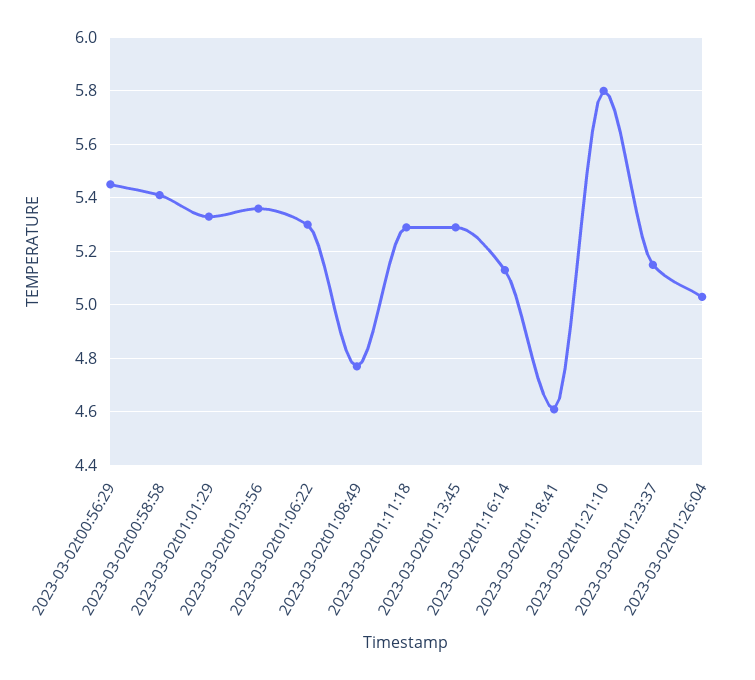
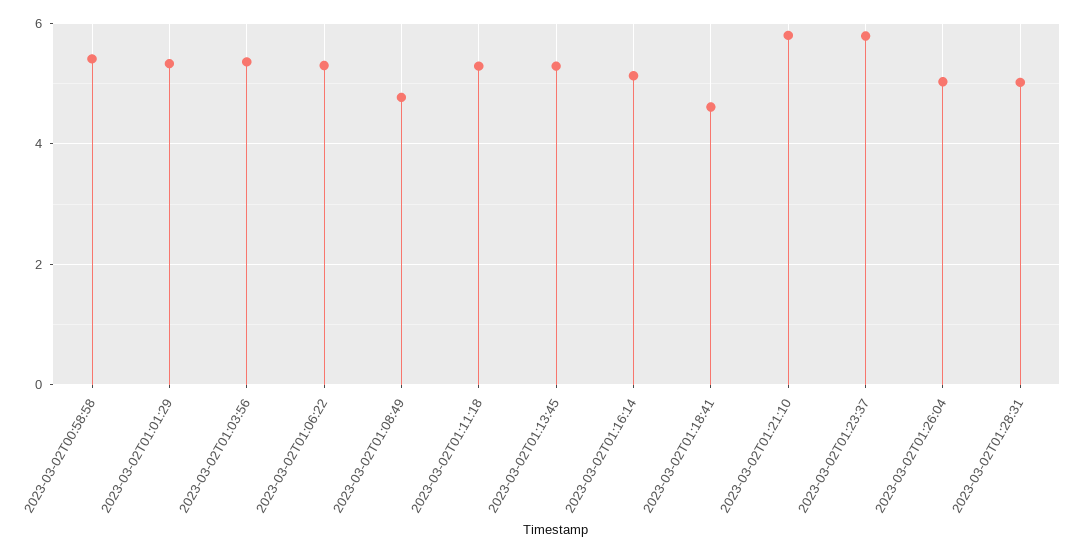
2023-03-02t00:56:29: 5.45 -> none
2023-03-02t01:23:37: 5.15 -> 5.8
2023-03-02T01:28:31: none -> 5

